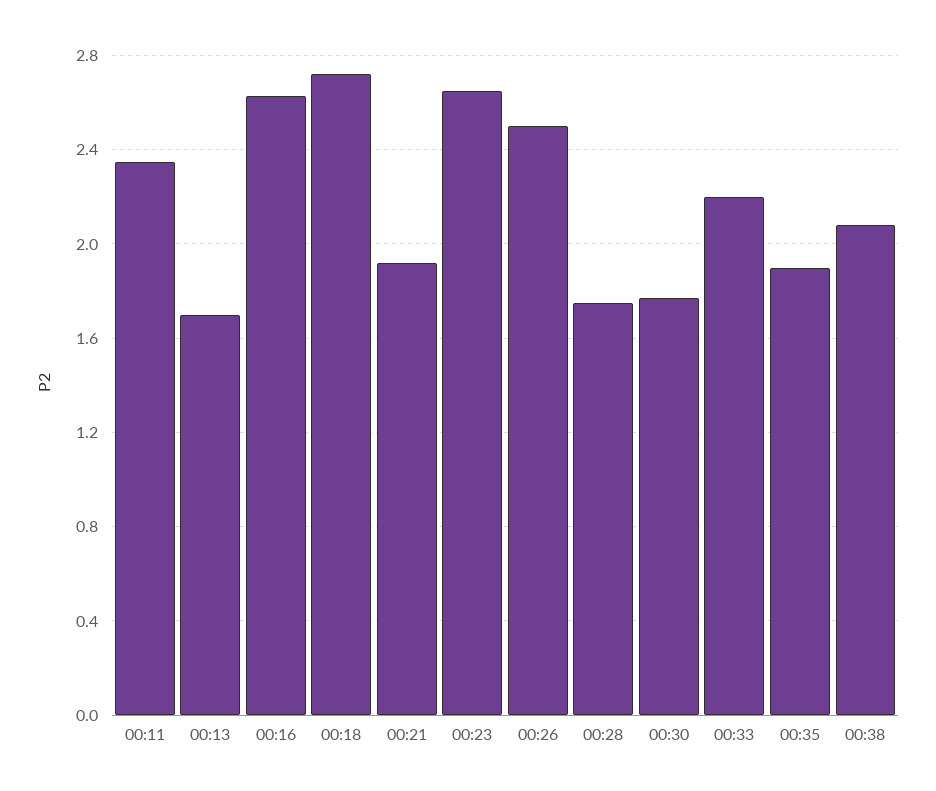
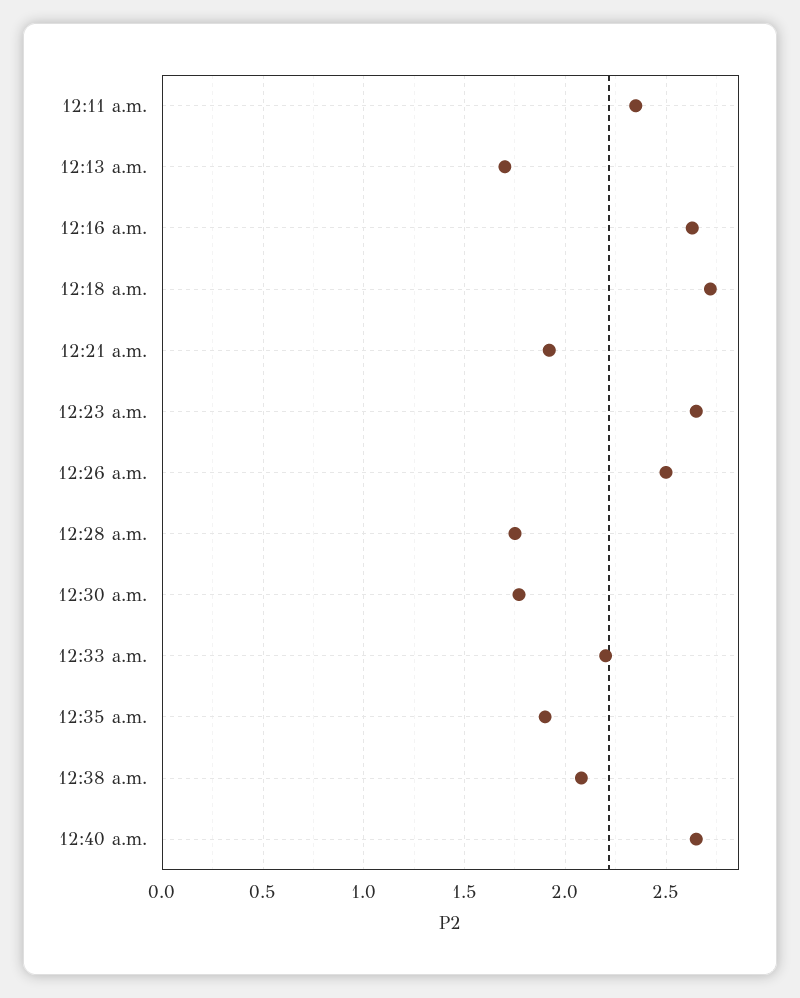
12:40 a.m.: none -> 2.65

